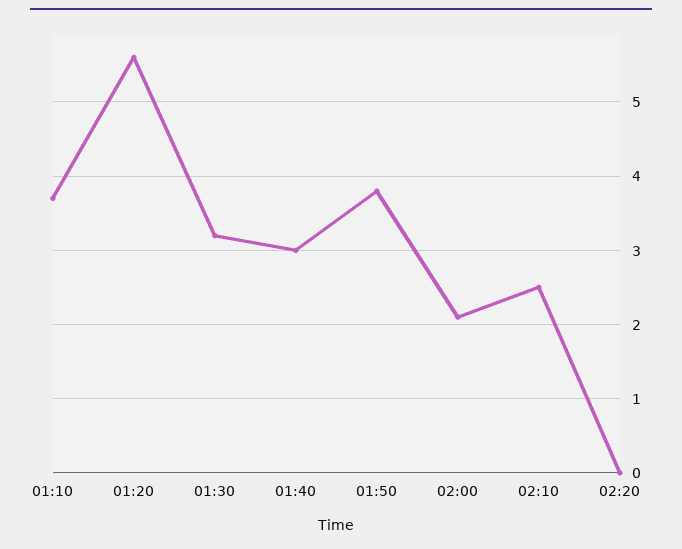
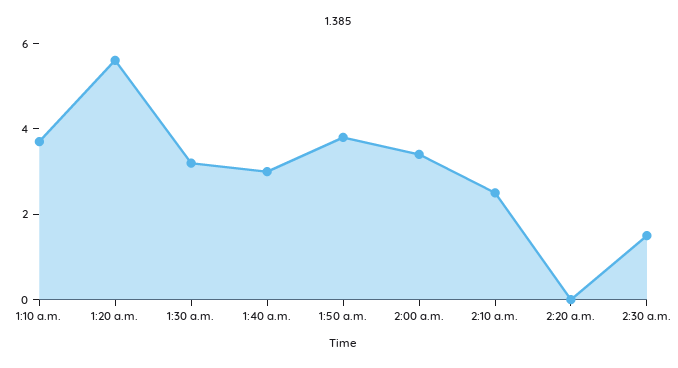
02:00: 2.1 -> 3.5
2:30 a.m.: none -> 1.5

